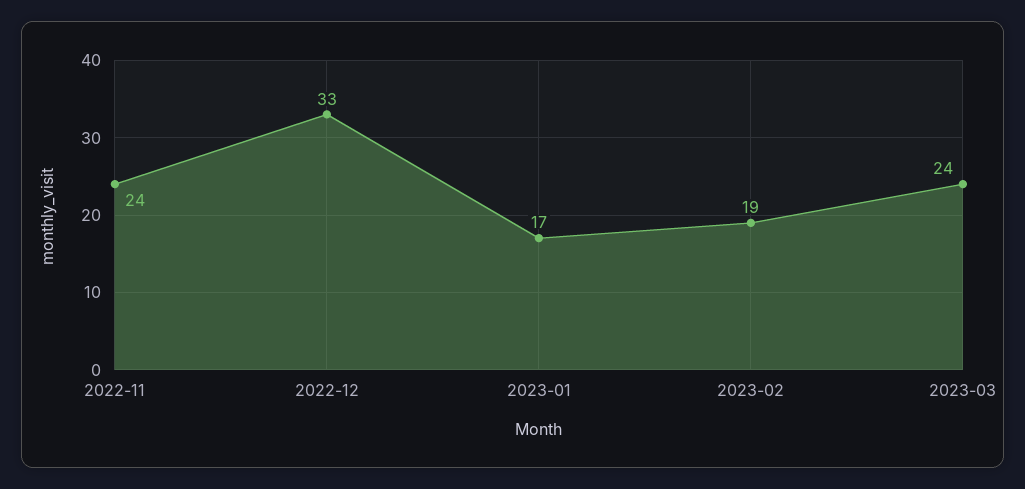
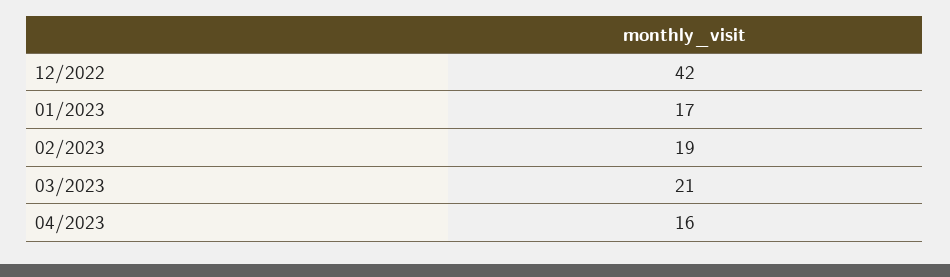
2022-11: 24 -> none
2022-12: 33 -> 42
2023-03: 24 -> 21
04/2023: none -> 16

